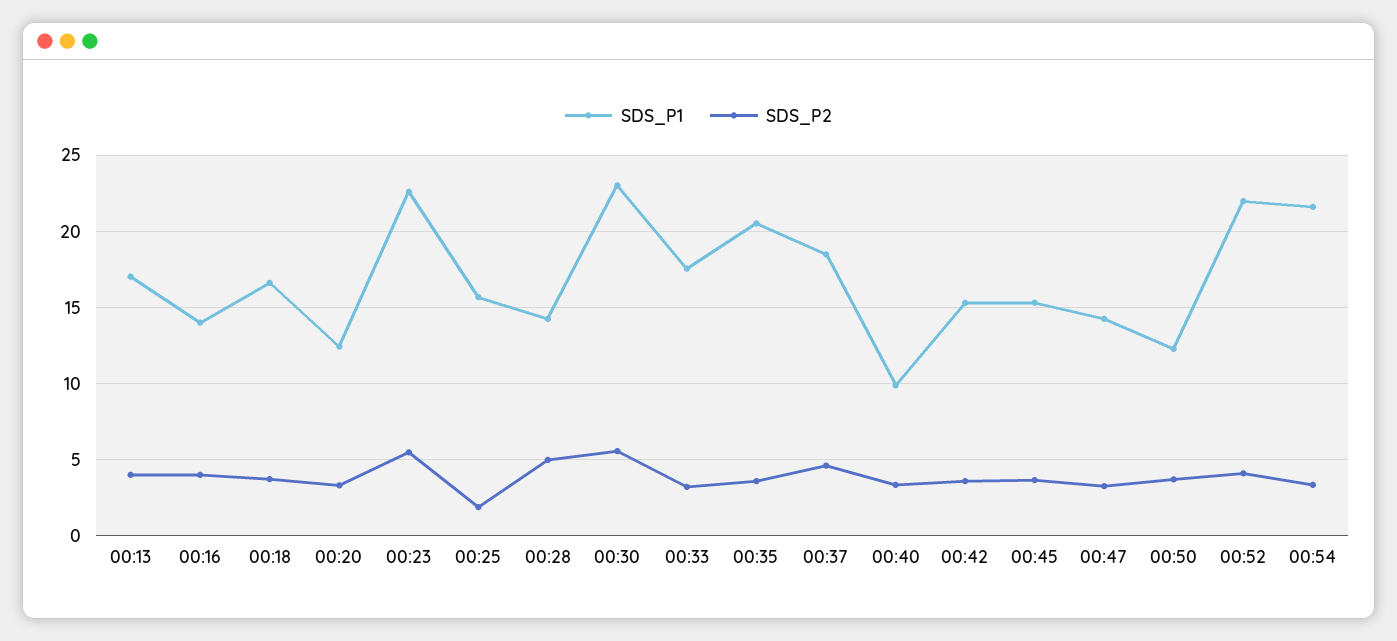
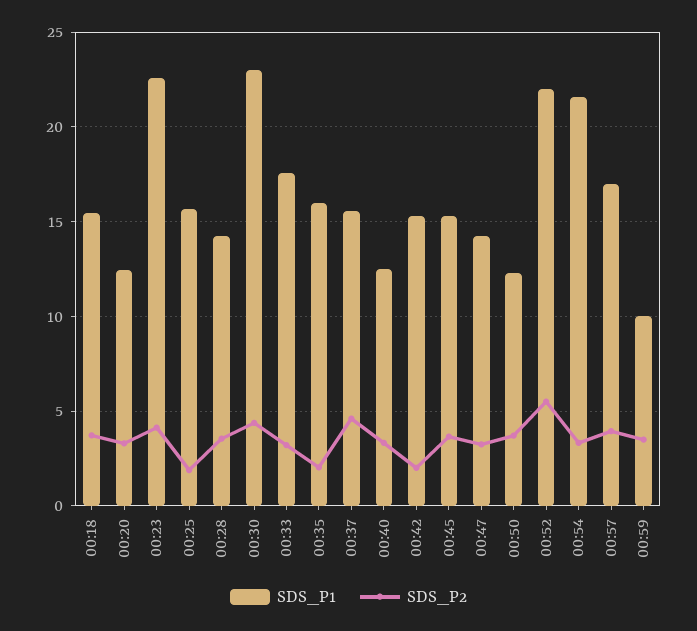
SDS_P1, 00:13: 17 -> none
SDS_P2, 00:13: 4 -> none
SDS_P1, 00:16: 14 -> none
SDS_P2, 00:16: 4 -> none
SDS_P1, 00:18: 16.5 -> 15.5
SDS_P2, 00:23: 5.5 -> 4
SDS_P2, 00:28: 5 -> 3.5
SDS_P2, 00:30: 5.5 -> 4.5
SDS_P1, 00:35: 20.5 -> 16
SDS_P2, 00:35: 3.5 -> 2
SDS_P1, 00:37: 18.5 -> 15.5
SDS_P1, 00:40: 10 -> 12.5
SDS_P2, 00:42: 3.5 -> 2
SDS_P2, 00:52: 4 -> 5.5
SDS_P1, 00:57: none -> 17
SDS_P2, 00:57: none -> 4
SDS_P1, 00:59: none -> 10
SDS_P2, 00:59: none -> 3.5

